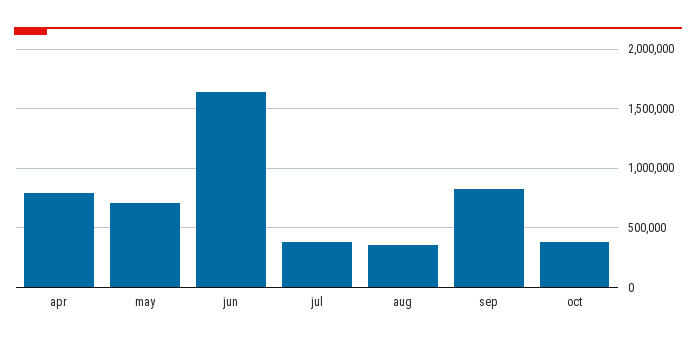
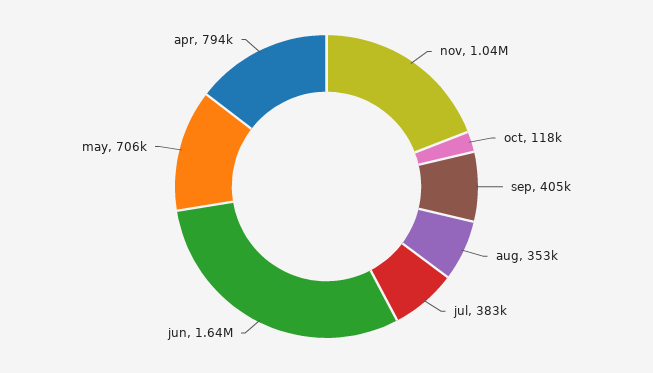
sep: 800000 -> 405000
oct: 400000 -> 118000
nov: none -> 1040000

